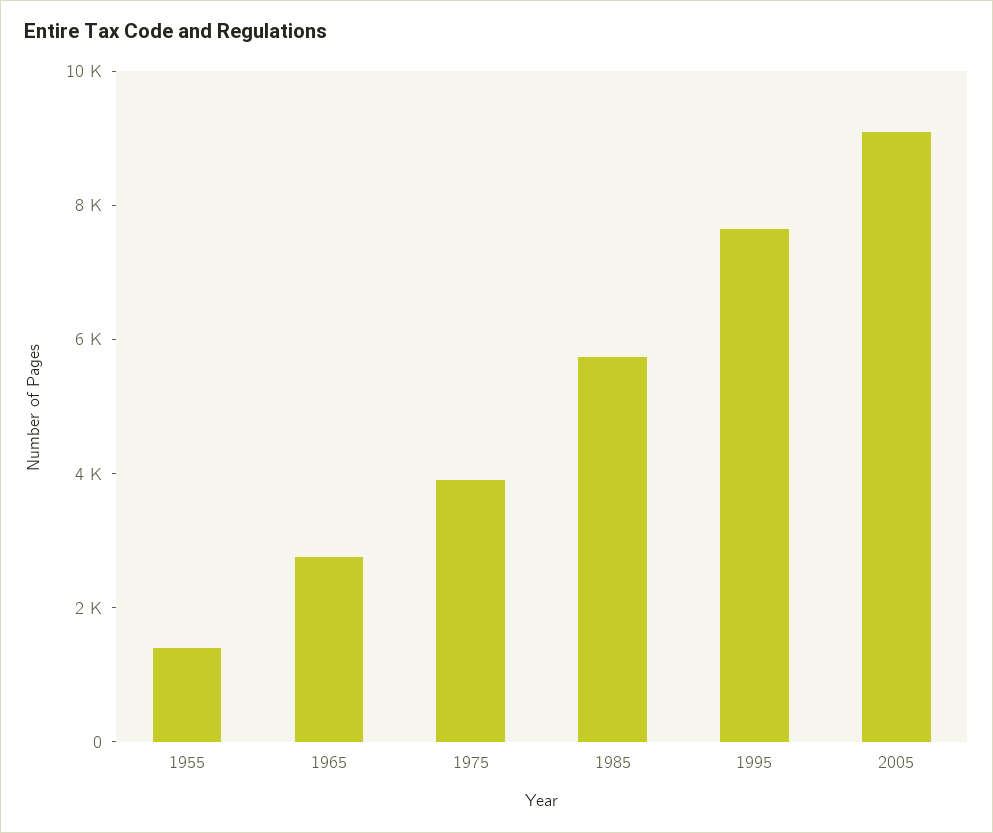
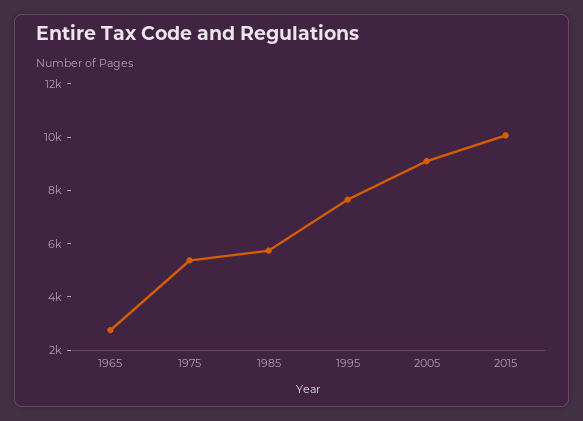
1955: 1500 -> none
1975: 4000 -> 5500
2015: none -> 10000

